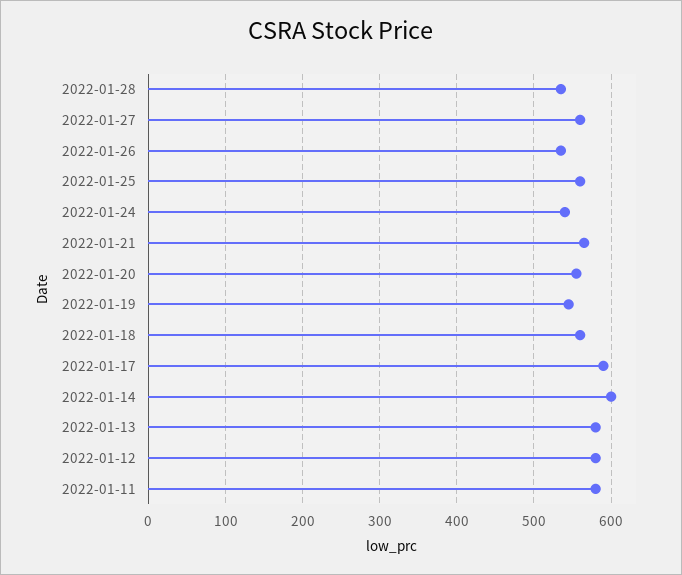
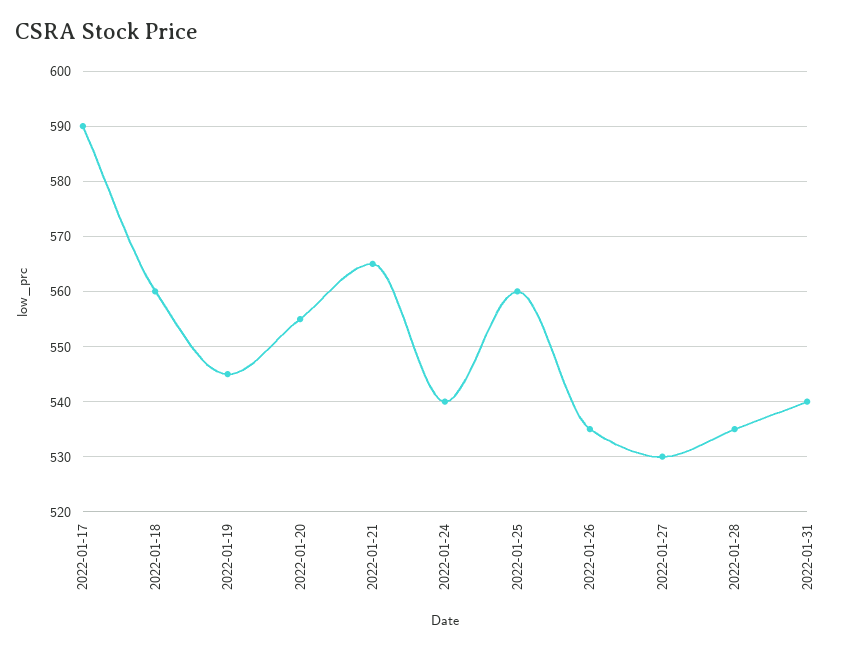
2022-01-27: 560 -> 530
2022-01-14: 600 -> none
2022-01-13: 580 -> none
2022-01-12: 580 -> none
2022-01-11: 580 -> none
2022-01-31: none -> 540

